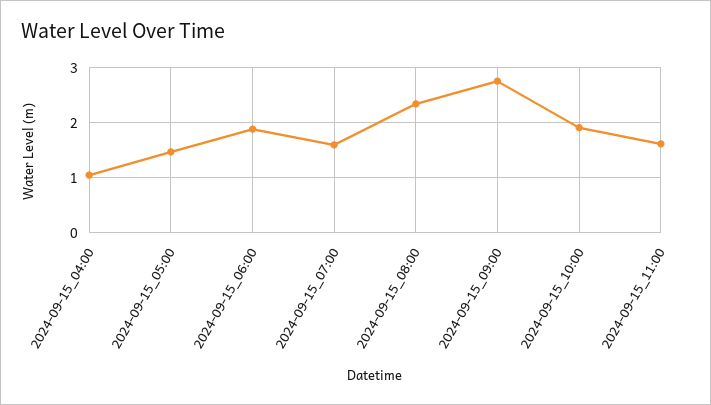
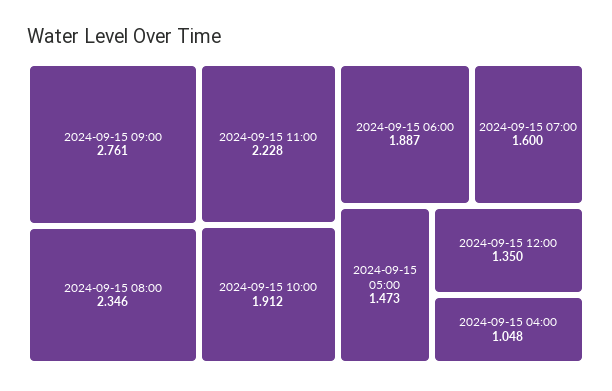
2024-09-15_11:00: 1.6 -> 2.228
2024-09-15 12:00: none -> 1.35

